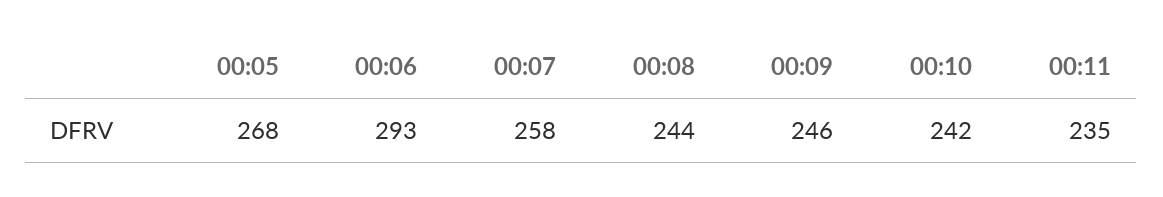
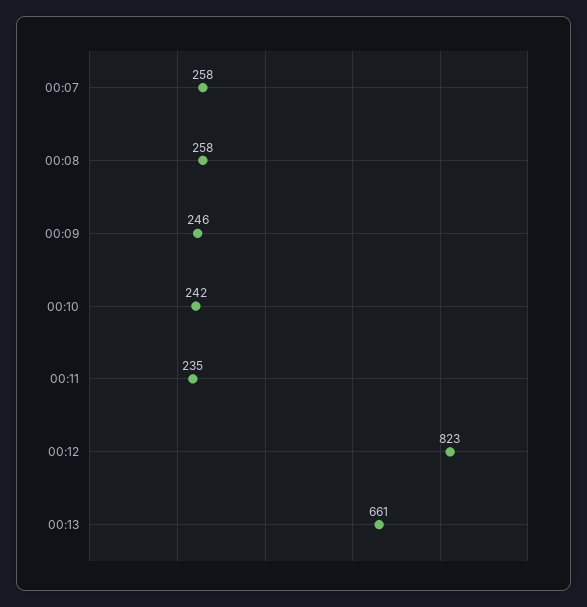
00:05: 268 -> none
00:06: 293 -> none
00:08: 244 -> 258
00:12: none -> 823
00:13: none -> 661

